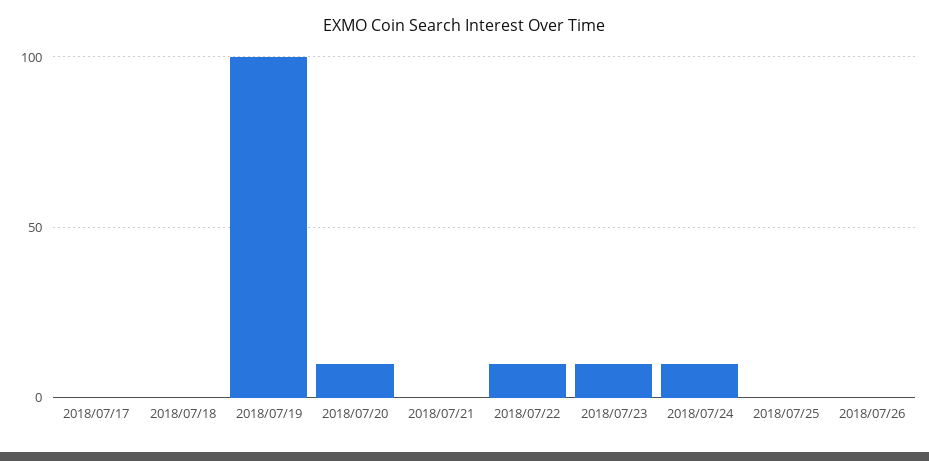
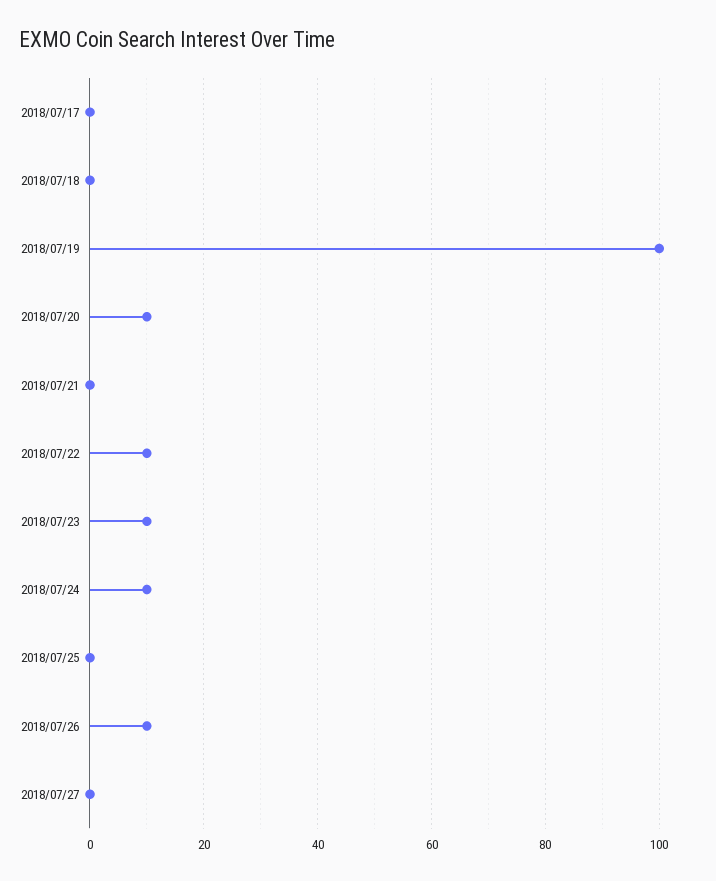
2018/07/26: 0 -> 10
2018/07/27: none -> 0

